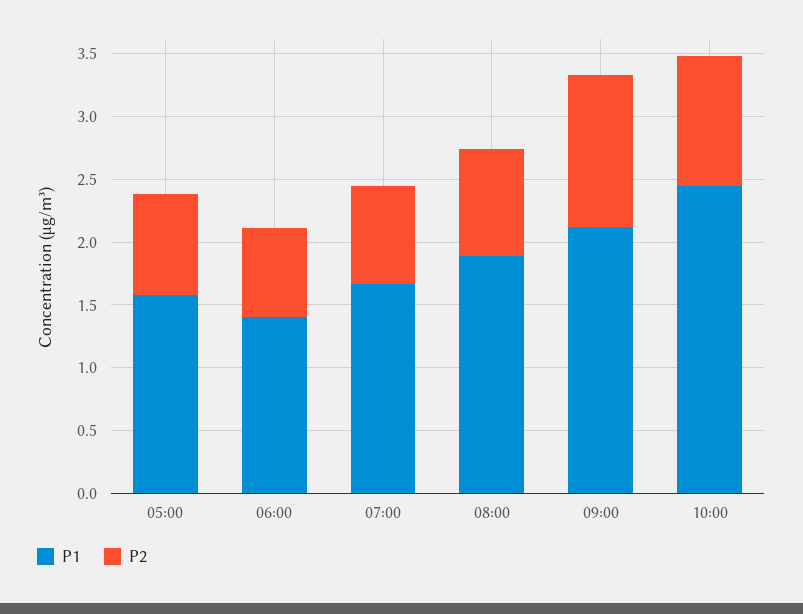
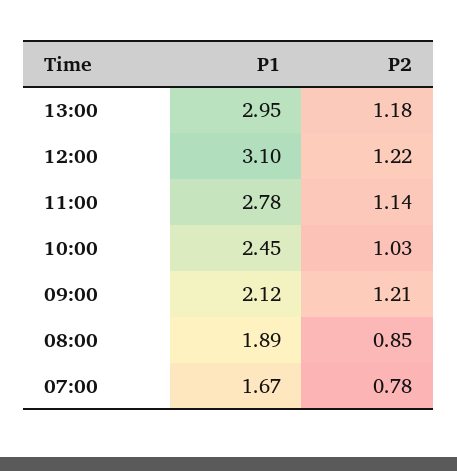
P1, 05:00: 1.6 -> none
P2, 05:00: 0.8 -> none
P1, 06:00: 1.4 -> none
P2, 06:00: 0.7 -> none
P1, 13:00: none -> 2.95
P2, 13:00: none -> 1.18
P1, 12:00: none -> 3.1
P2, 12:00: none -> 1.22
P1, 11:00: none -> 2.78
P2, 11:00: none -> 1.14

